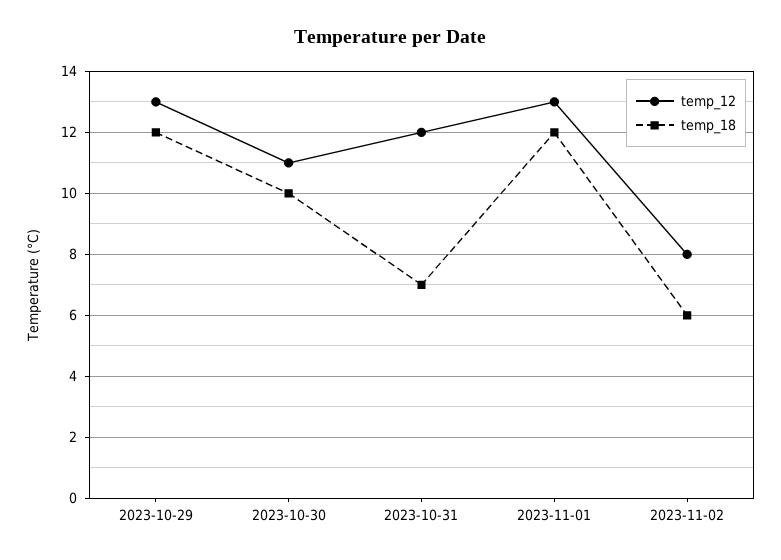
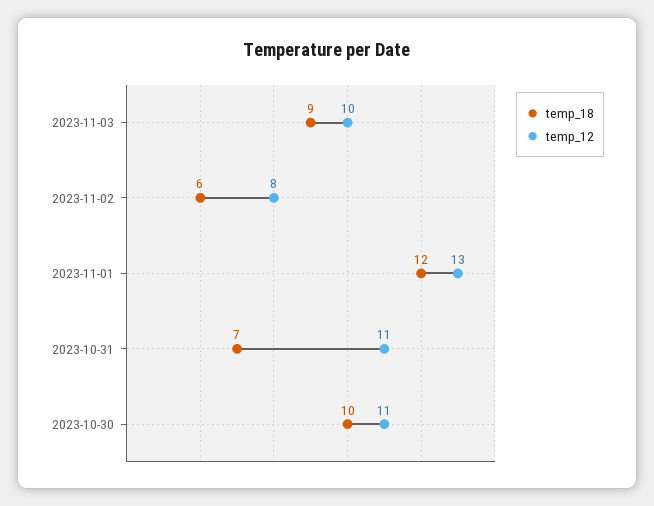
temp_12, 2023-10-29: 13 -> none
temp_18, 2023-10-29: 12 -> none
temp_12, 2023-10-31: 12 -> 11
temp_18, 2023-11-03: none -> 9
temp_12, 2023-11-03: none -> 10

